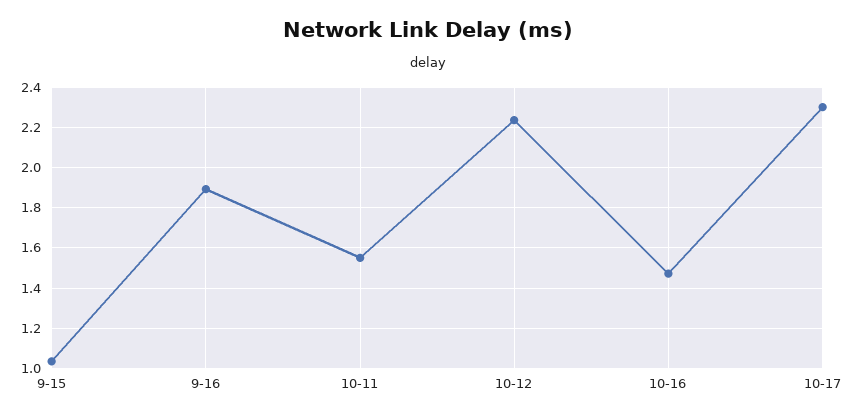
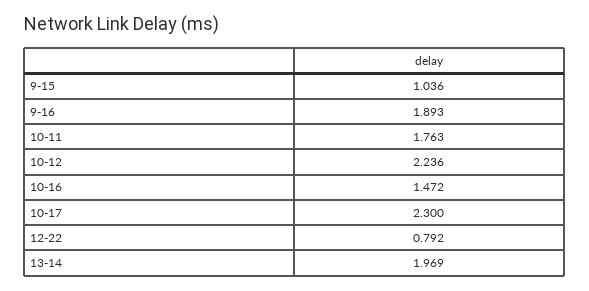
10-11: 1.55 -> 1.763
12-22: none -> 0.792
13-14: none -> 1.969

